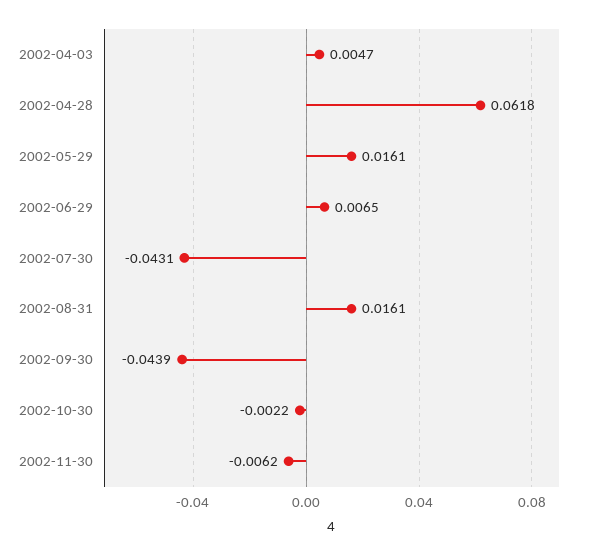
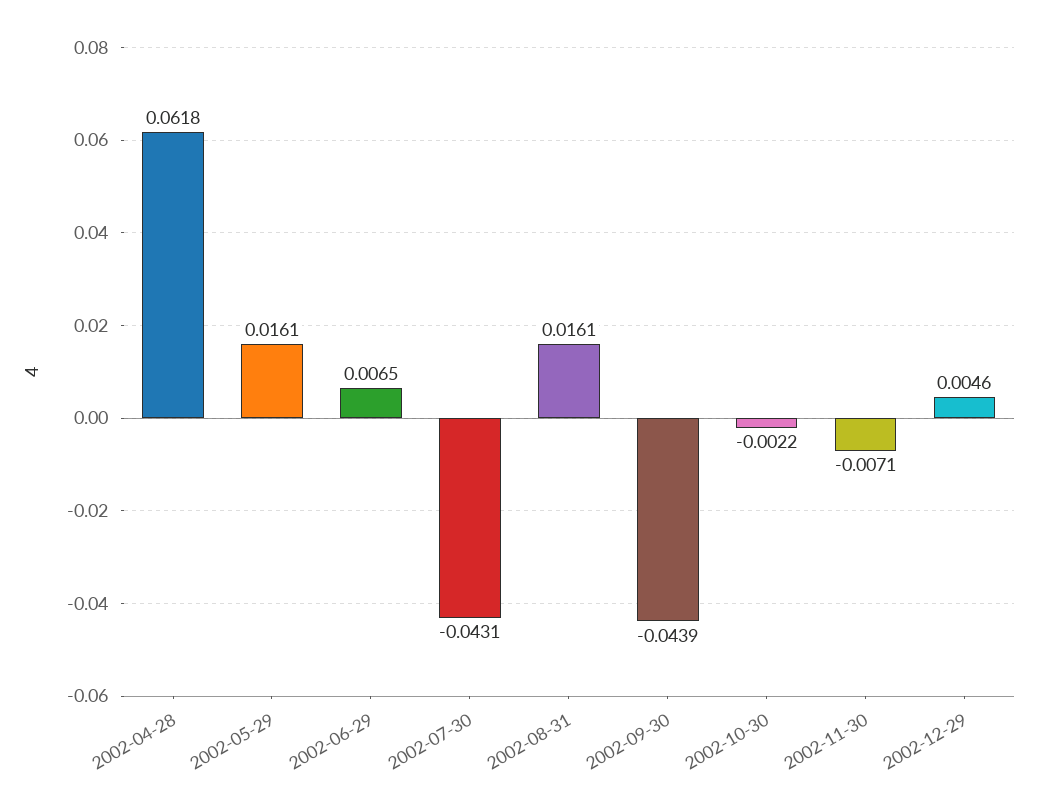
2002-04-03: 0.0047 -> none
2002-11-30: -0.0062 -> -0.0071
2002-12-29: none -> 0.0046

